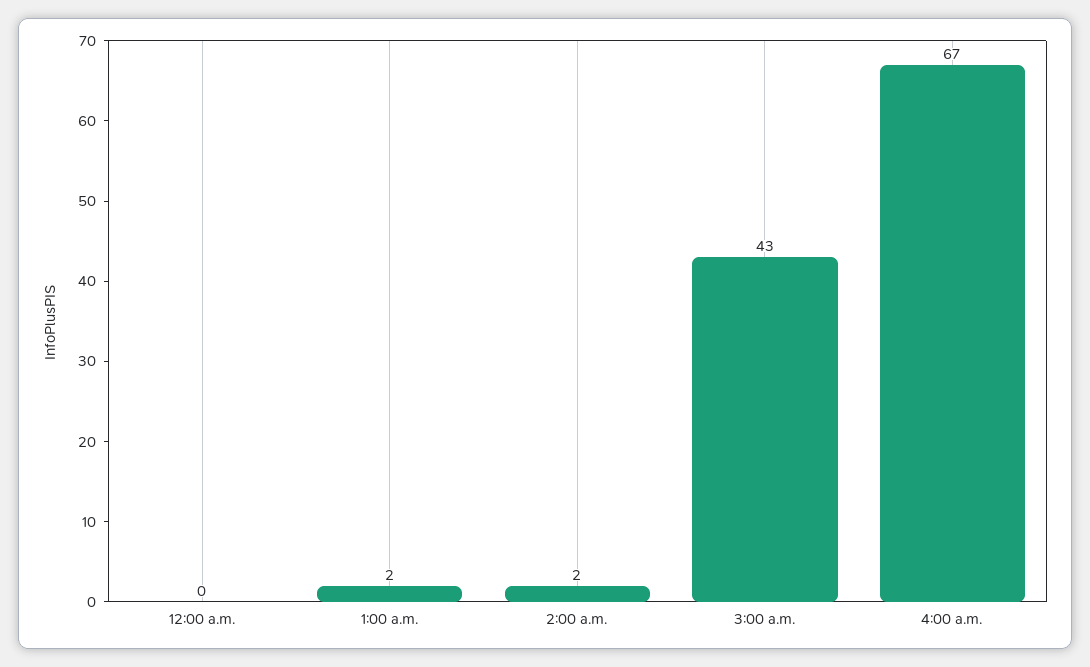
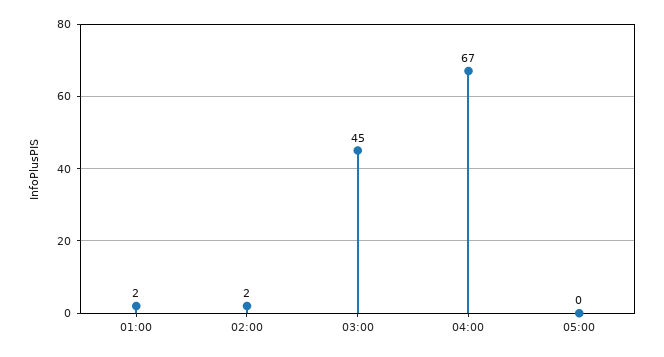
12:00 a.m.: 0 -> none
3:00 a.m.: 43 -> 45
05:00: none -> 0

